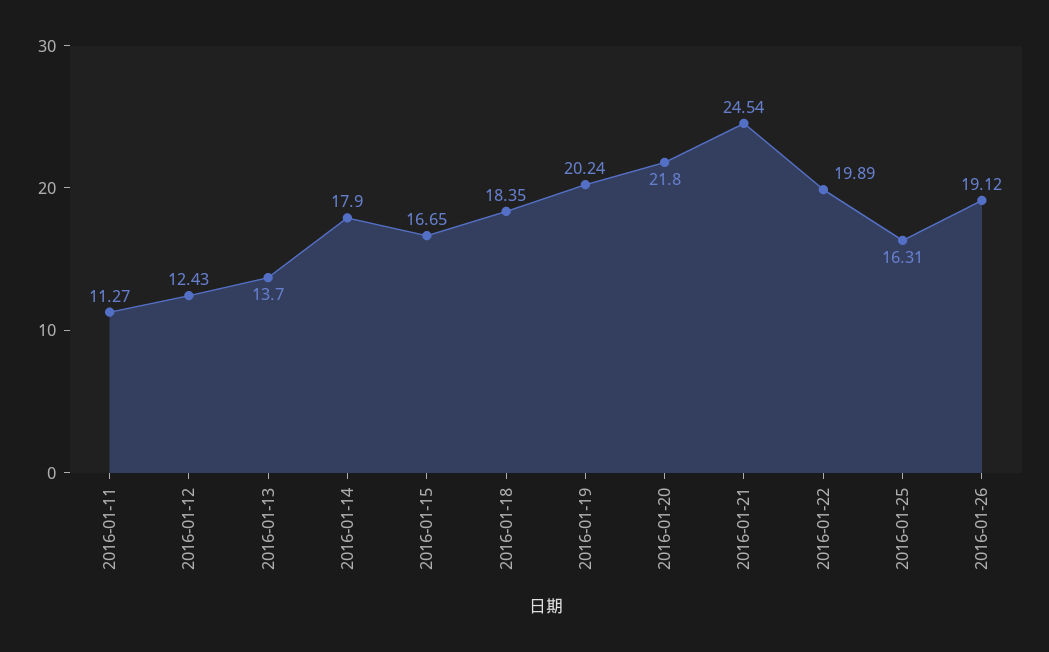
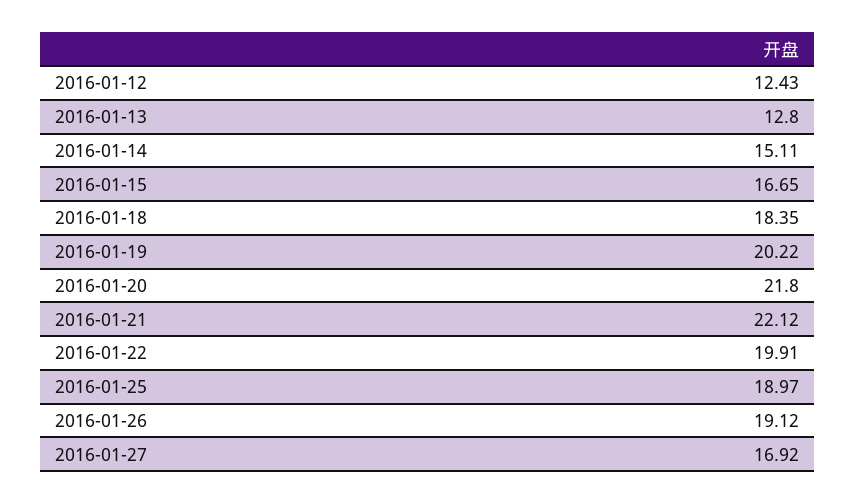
2016-01-11: 11.27 -> none
2016-01-13: 13.7 -> 12.8
2016-01-14: 17.9 -> 15.11
2016-01-19: 20.24 -> 20.22
2016-01-21: 24.54 -> 22.12
2016-01-22: 19.89 -> 19.91
2016-01-25: 16.31 -> 18.97
2016-01-27: none -> 16.92

